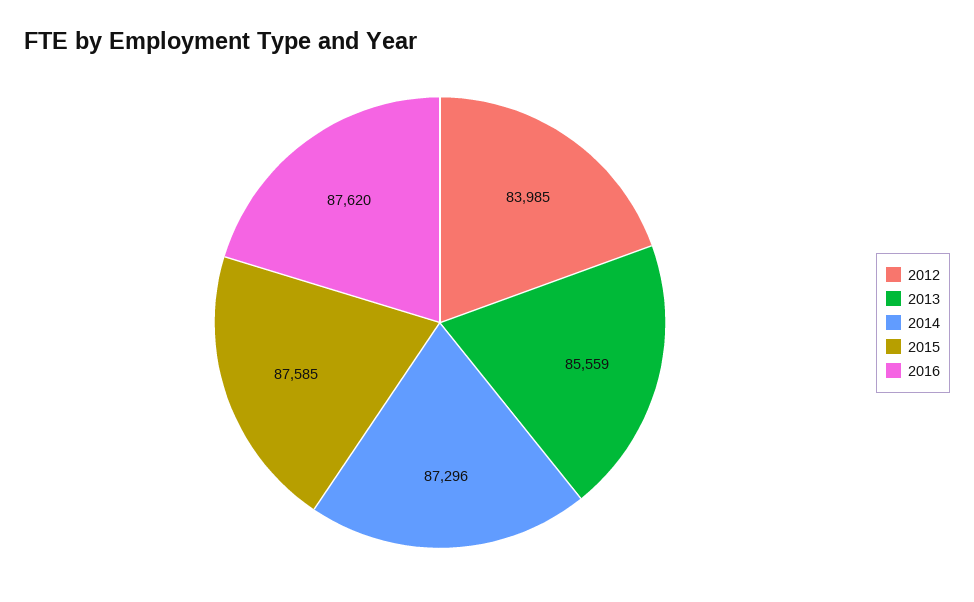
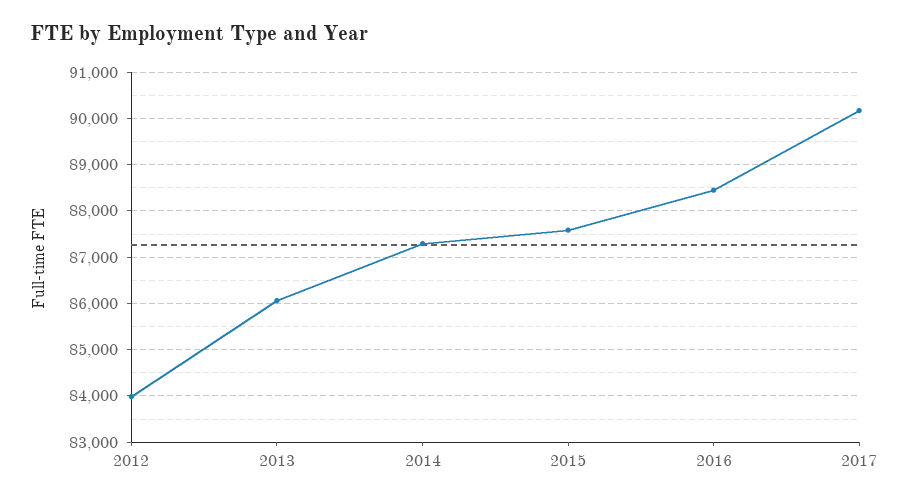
2013: 85559 -> 86000
2016: 87620 -> 88400
2017: none -> 90200

